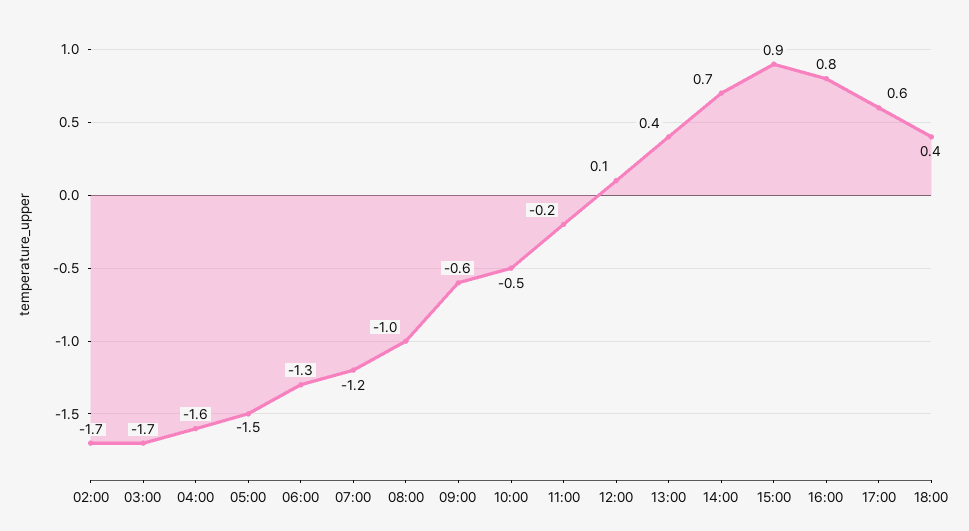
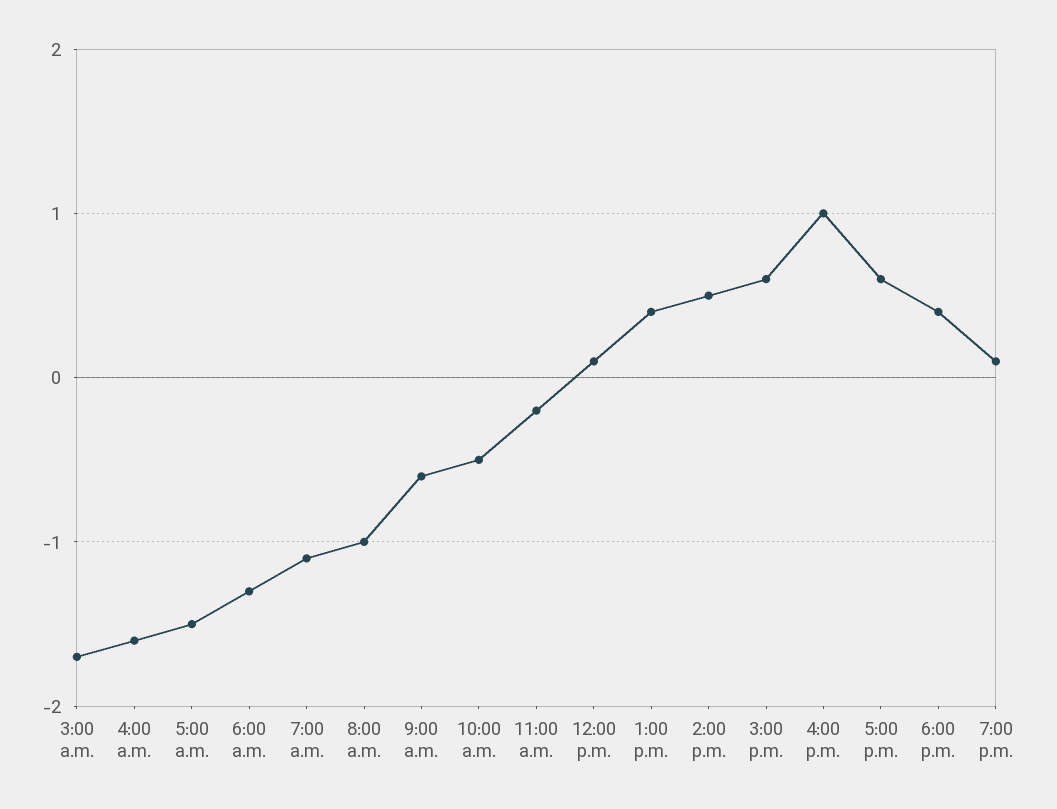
02:00: -1.7 -> none
07:00: -1.2 -> -1.1
14:00: 0.7 -> 0.5
15:00: 0.9 -> 0.6
16:00: 0.8 -> 1
7:00 p.m.: none -> 0.1

